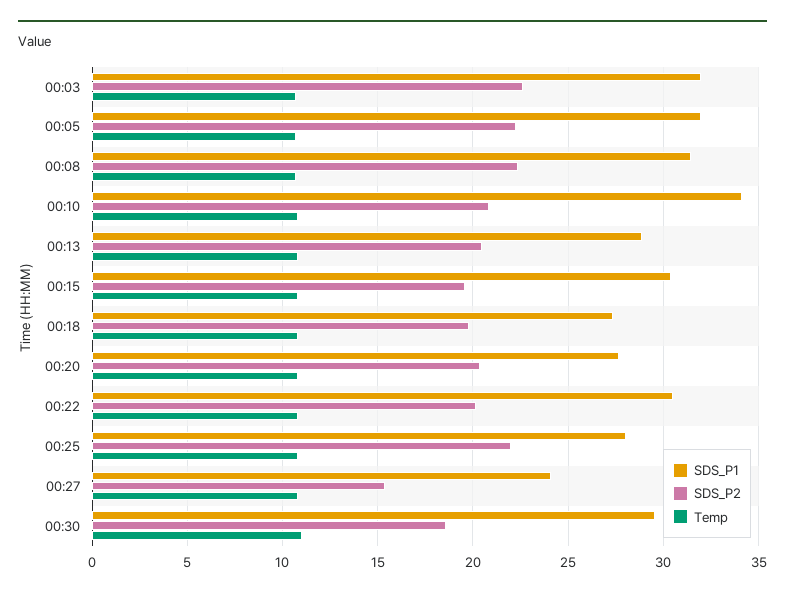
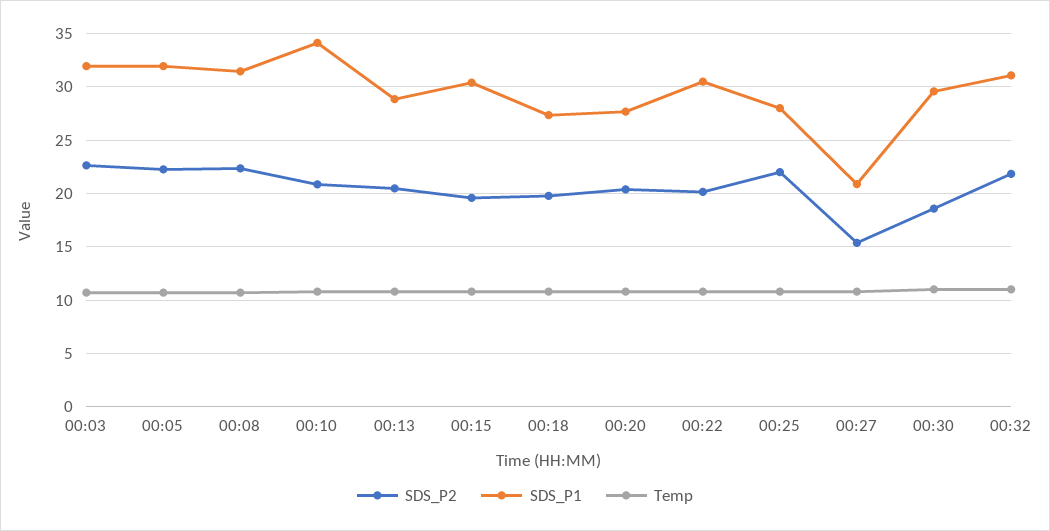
SDS_P1, 00:27: 24 -> 21
SDS_P2, 00:32: none -> 22
SDS_P1, 00:32: none -> 31
Temp, 00:32: none -> 11

